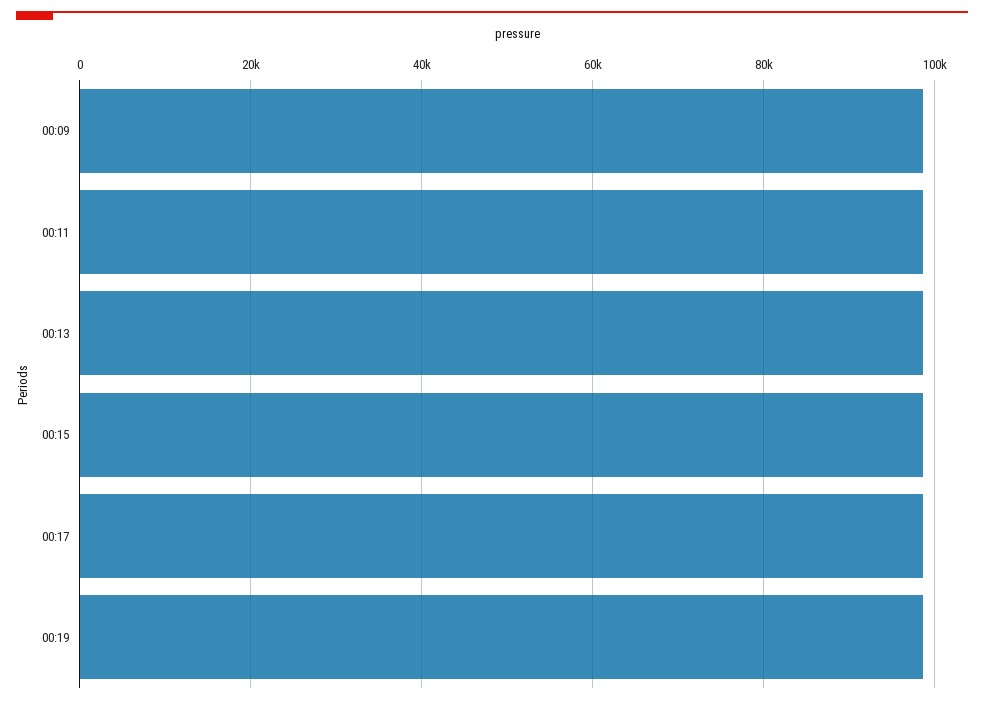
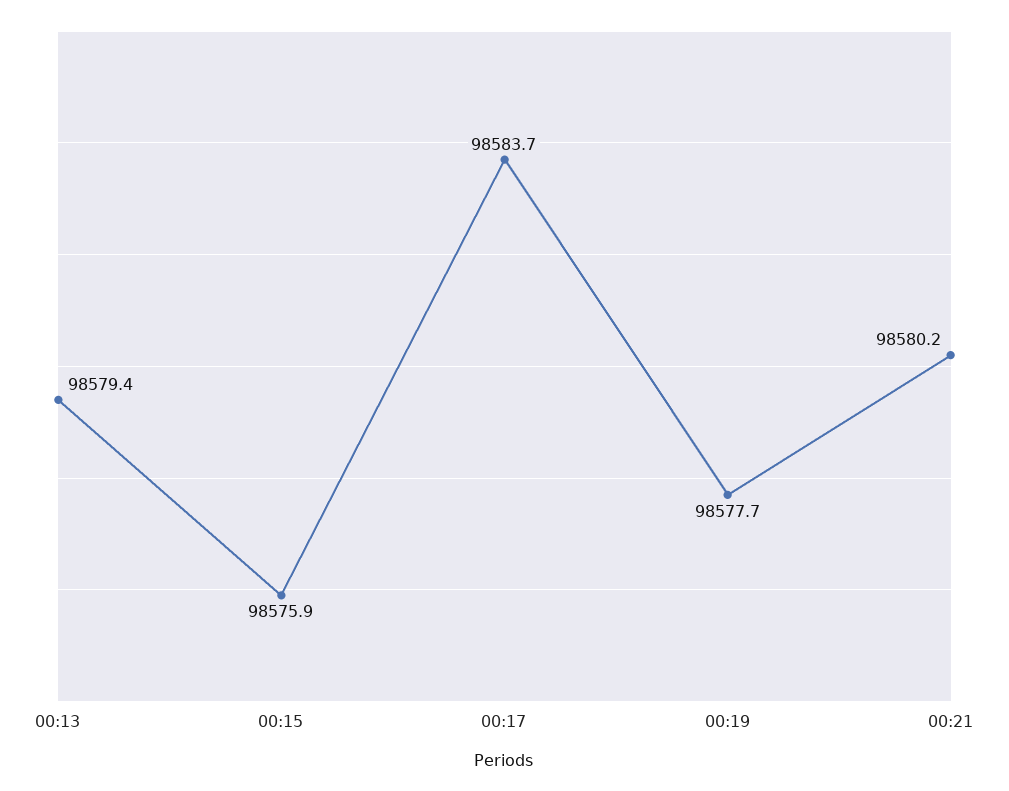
00:09: 98000 -> none
00:11: 98000 -> none
00:21: none -> 98580.2

